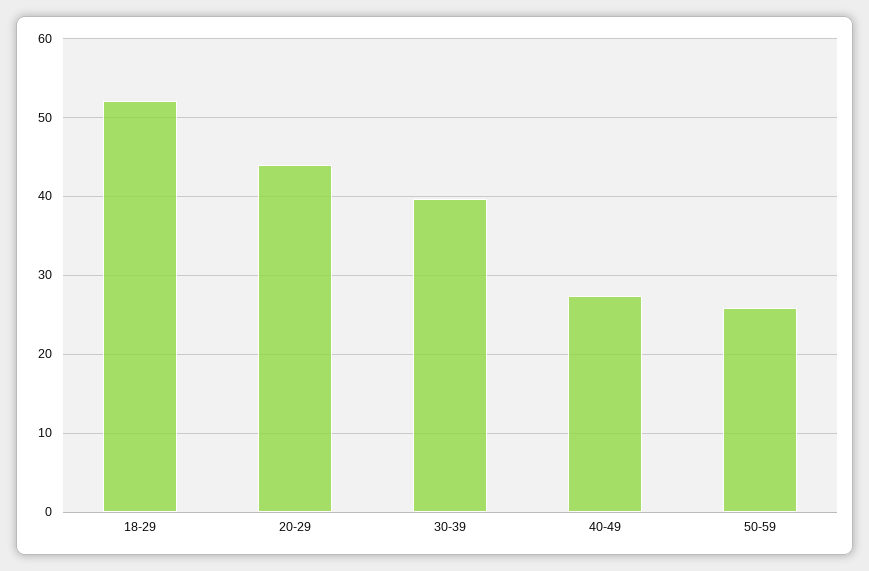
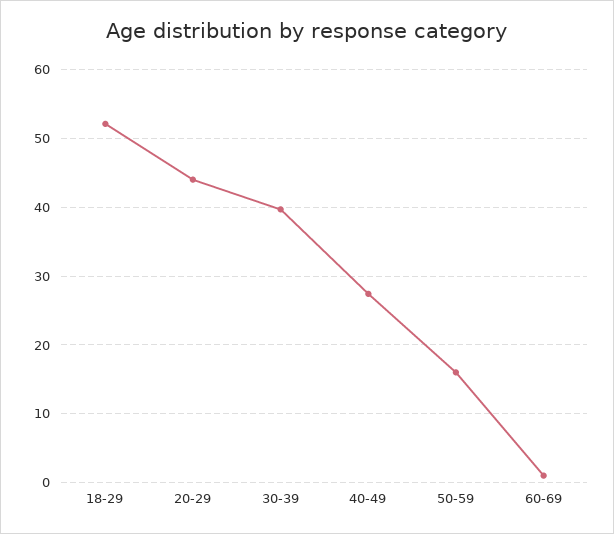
50-59: 26 -> 16
60-69: none -> 1

